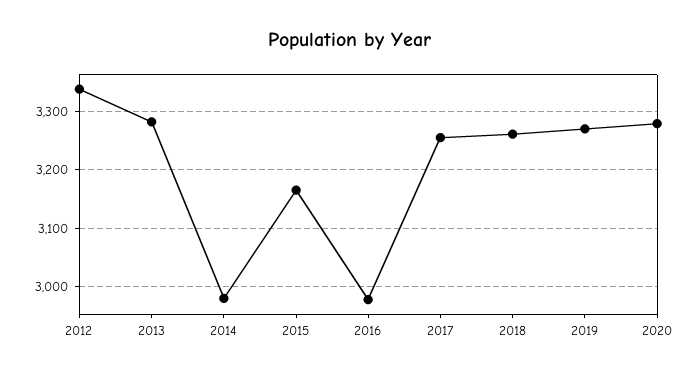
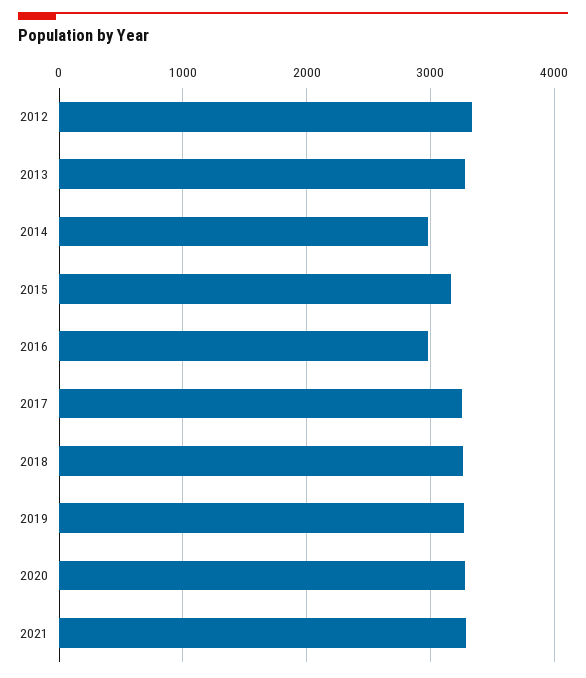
2021: none -> 3300

